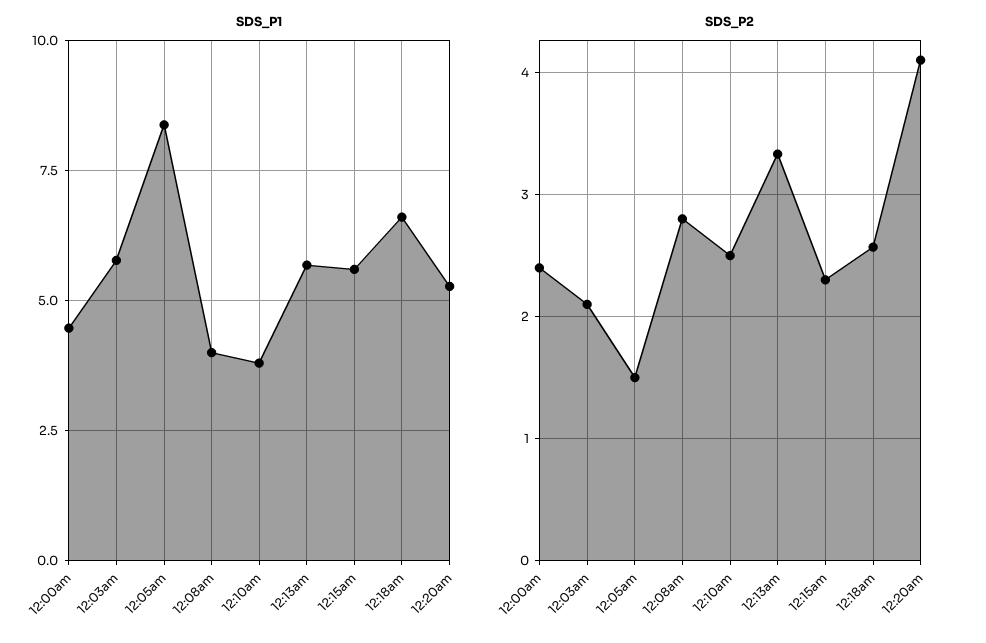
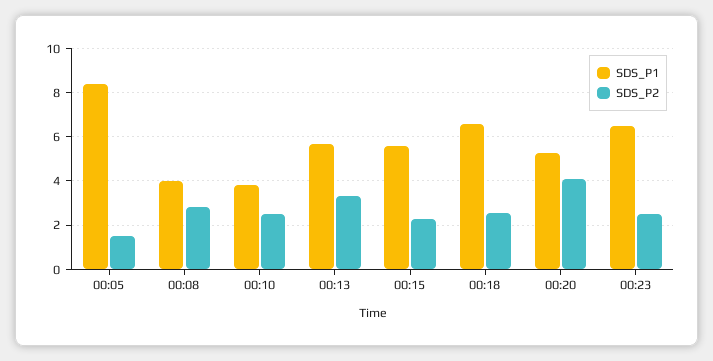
SDS_P1, 12:00am: 4.5 -> none
SDS_P1, 12:03am: 5.75 -> none
SDS_P2, 12:00am: 2.4 -> none
SDS_P2, 12:03am: 2.1 -> none
SDS_P1, 00:23: none -> 6.5
SDS_P2, 00:23: none -> 2.5

